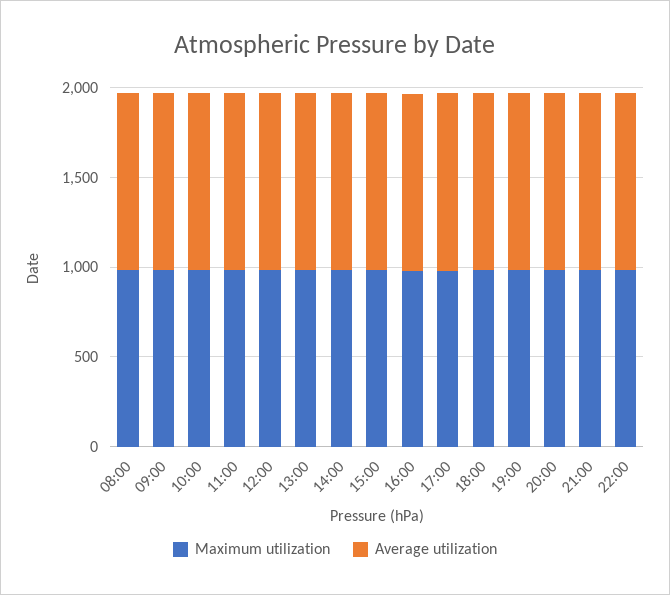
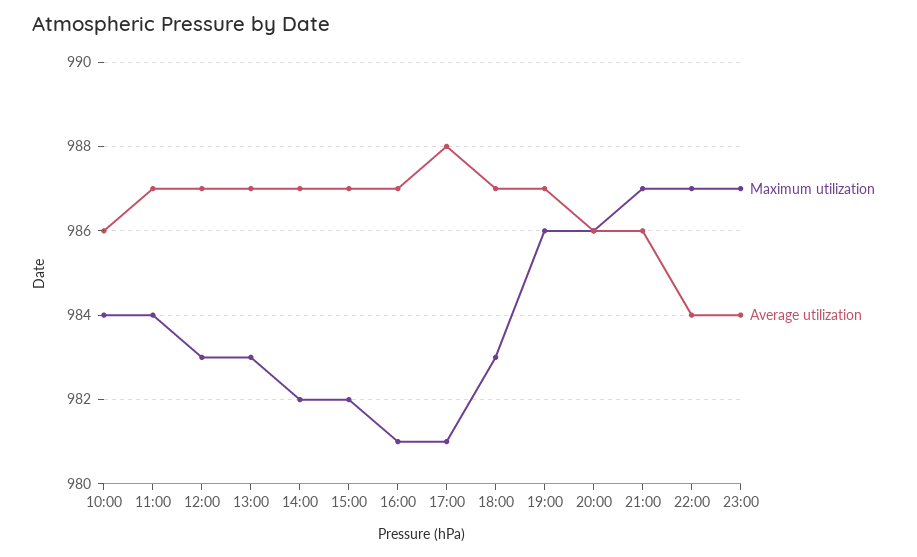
Maximum utilization, 08:00: 1000 -> none
Average utilization, 08:00: 1000 -> none
Maximum utilization, 09:00: 1000 -> none
Average utilization, 09:00: 1000 -> none
Maximum utilization, 23:00: none -> 987
Average utilization, 23:00: none -> 984

